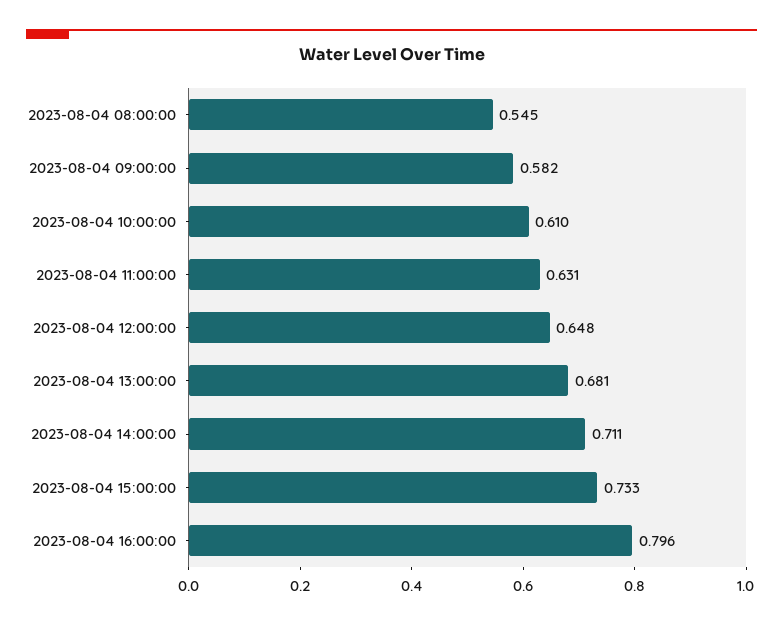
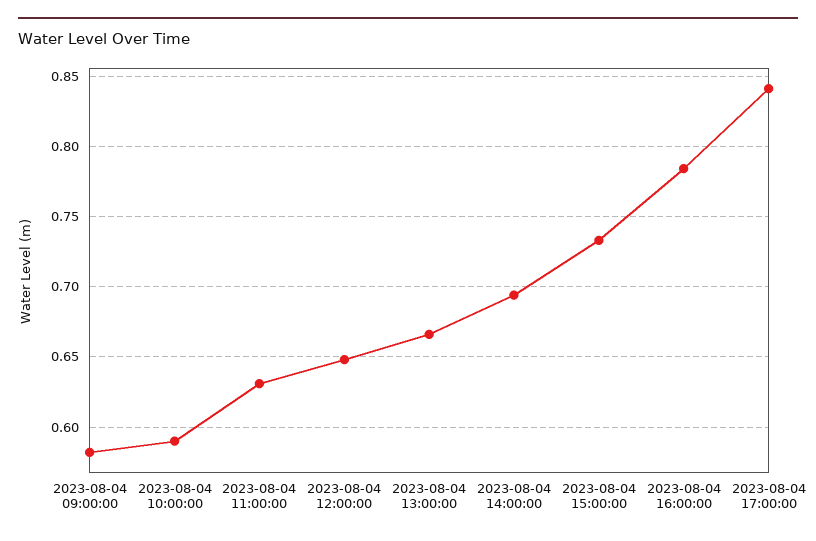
2023-08-04 08:00:00: 0.545 -> none
2023-08-04 10:00:00: 0.61 -> 0.59
2023-08-04 13:00:00: 0.681 -> 0.665
2023-08-04 14:00:00: 0.711 -> 0.695
2023-08-04 16:00:00: 0.796 -> 0.785
2023-08-04 17:00:00: none -> 0.84

